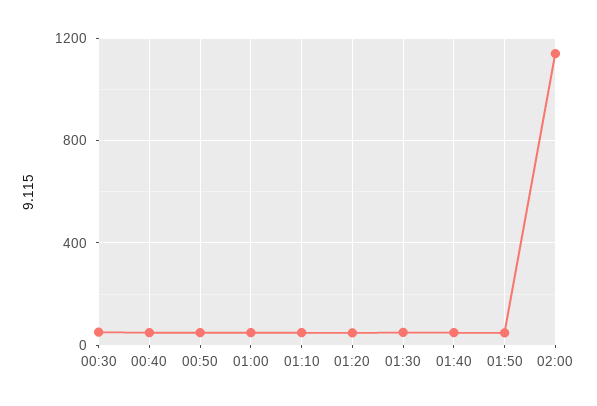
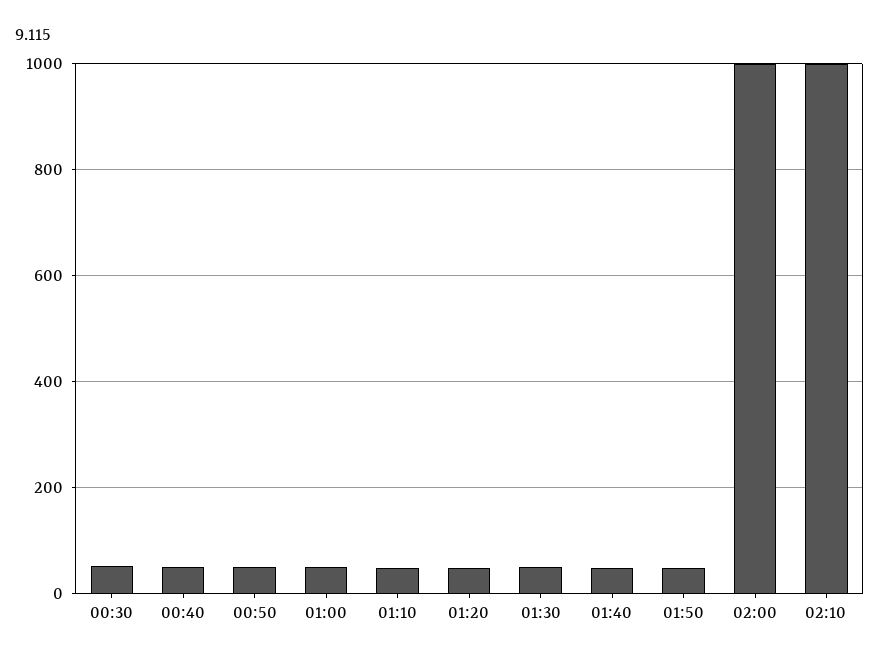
02:00: 1150 -> 1000
02:10: none -> 1000

